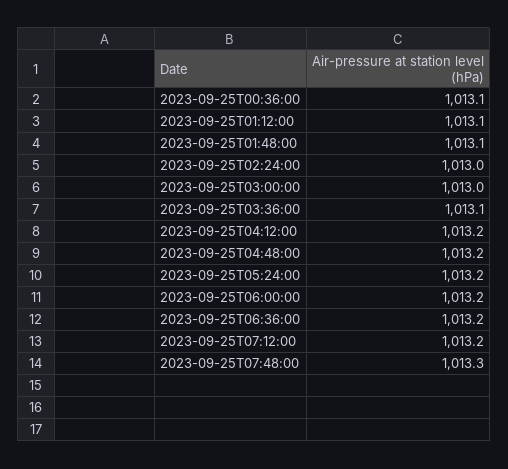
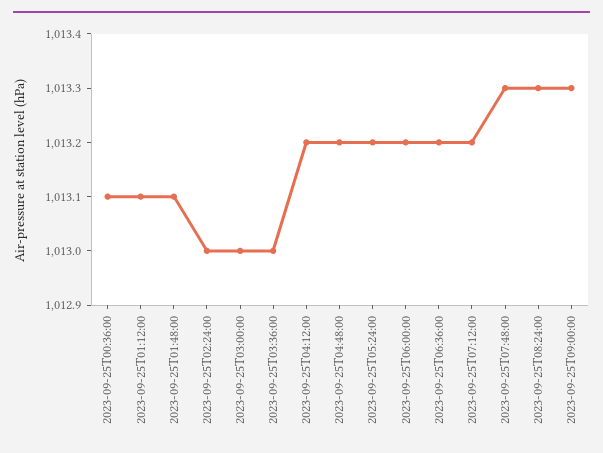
2023-09-25T03:36:00: 1013.1 -> 1013
2023-09-25T08:24:00: none -> 1013.3
2023-09-25T09:00:00: none -> 1013.3

